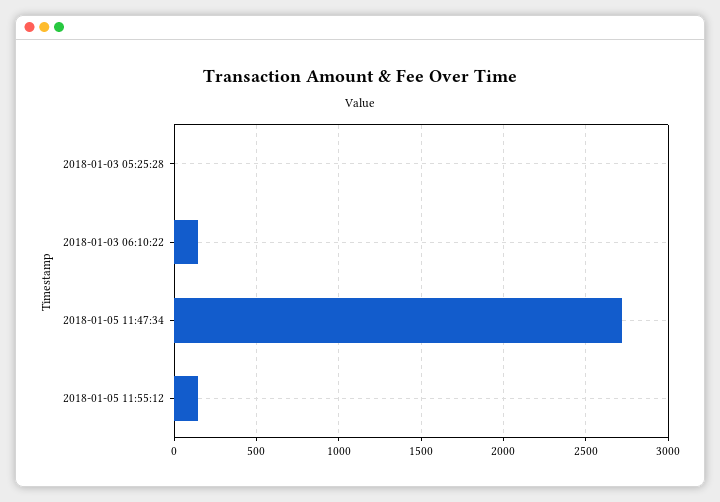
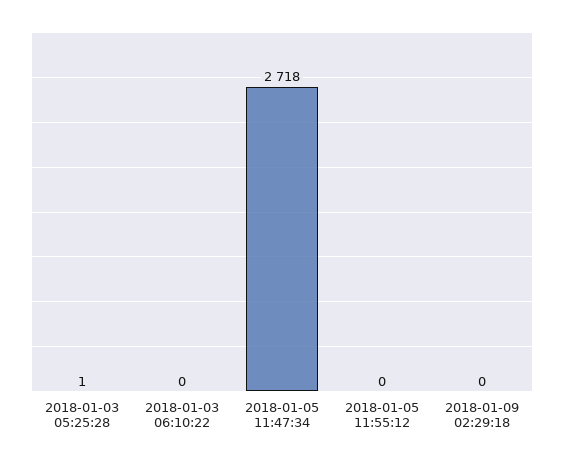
2018-01-03 06:10:22: 150 -> 0
2018-01-05 11:55:12: 150 -> 0
2018-01-09 02:29:18: none -> 0

